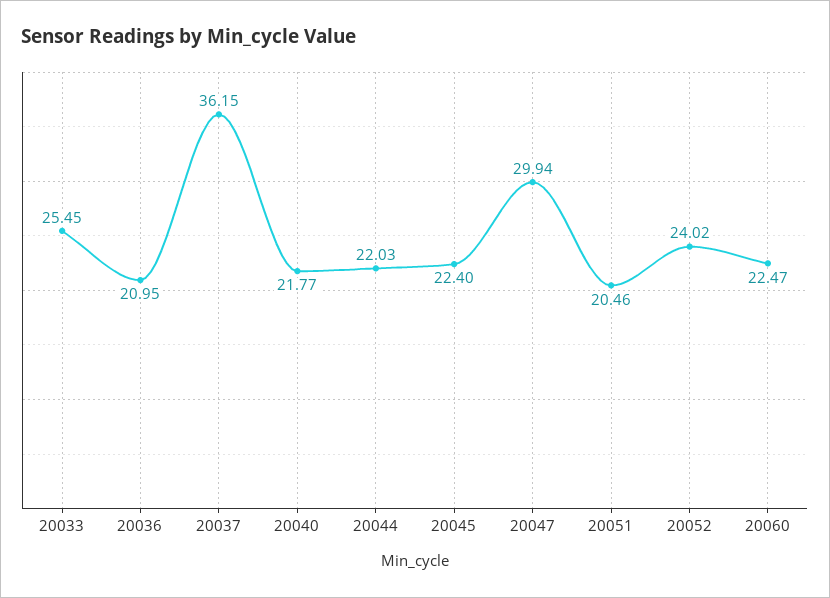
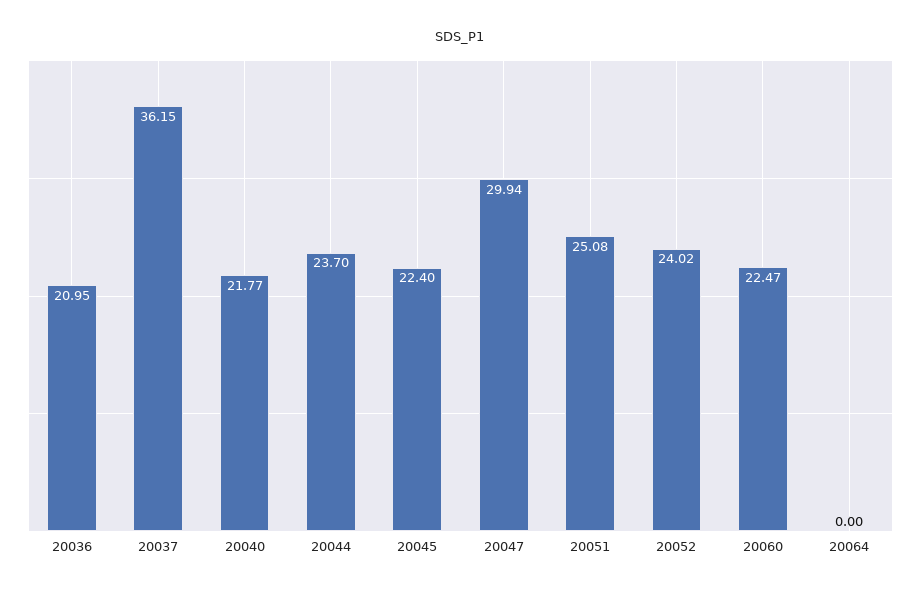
20033: 25.45 -> none
20044: 22.03 -> 23.7
20051: 20.46 -> 25.08
20064: none -> 0

